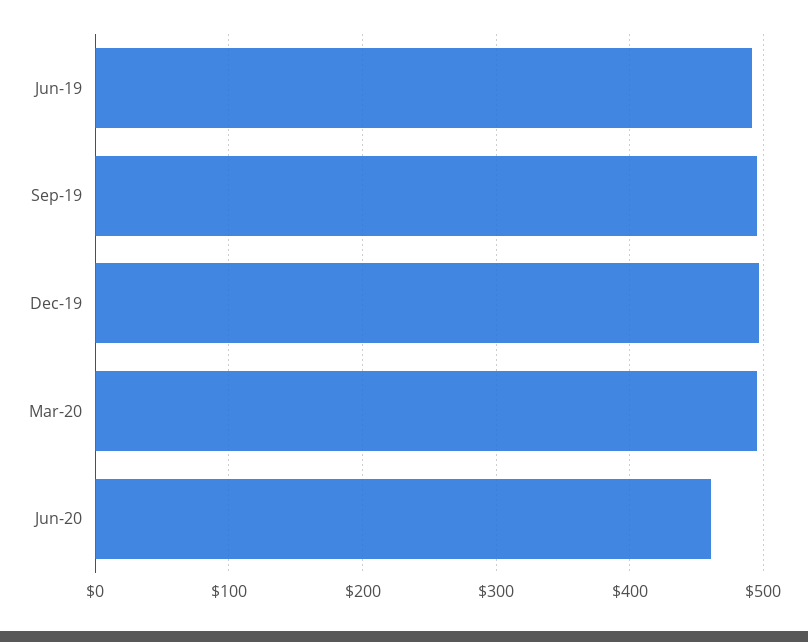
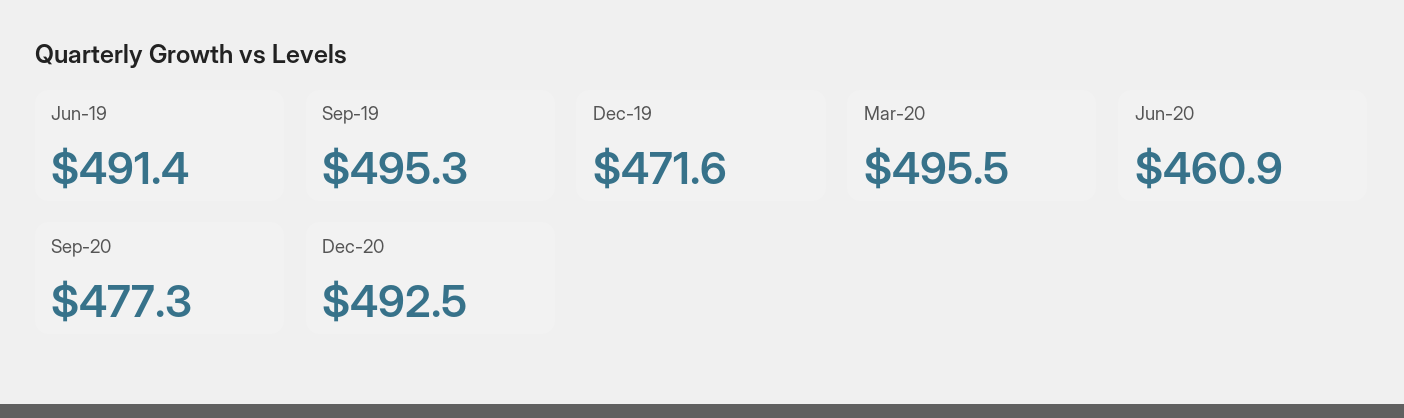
Dec-19: 500 -> 471.6
Sep-20: none -> 477.3
Dec-20: none -> 492.5

